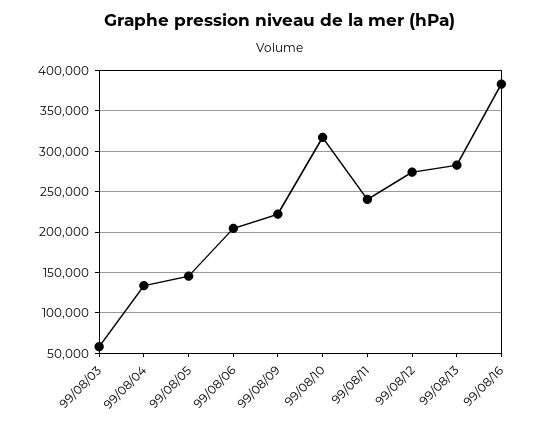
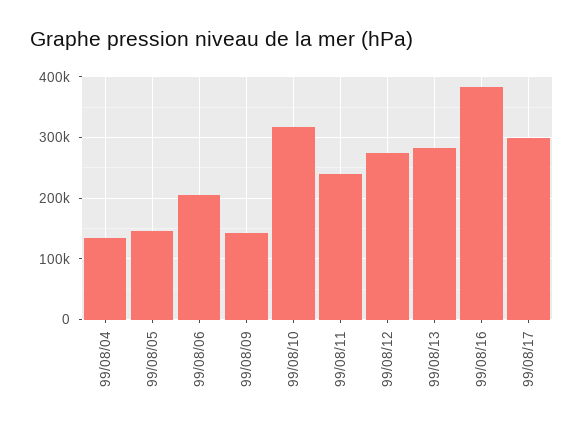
99/08/03: 60000 -> none
99/08/09: 220000 -> 140000
99/08/17: none -> 300000

